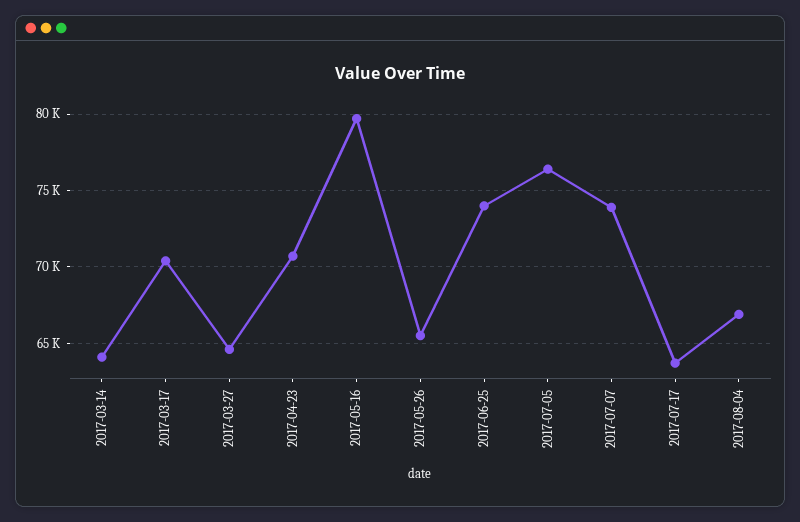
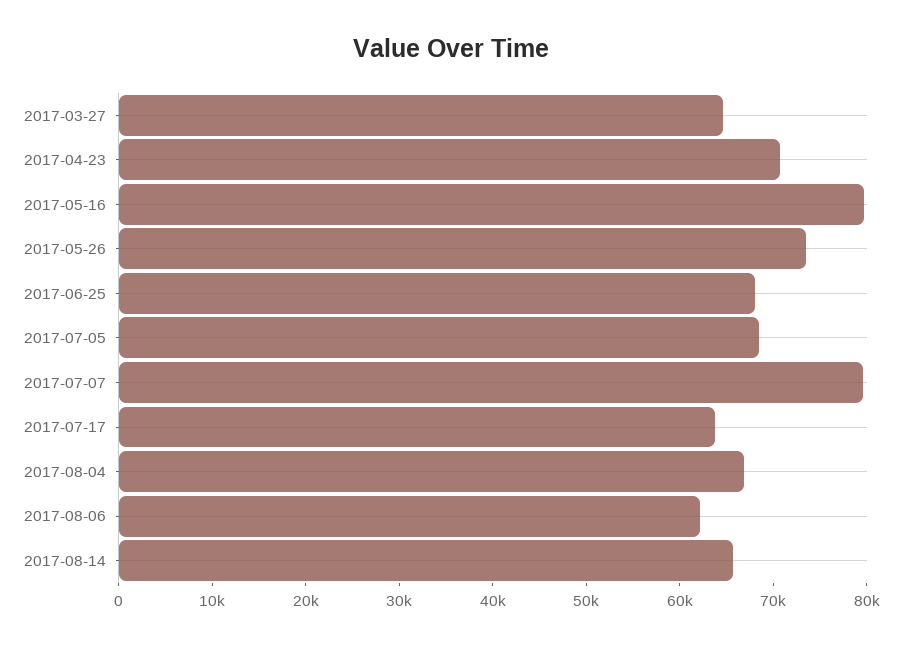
2017-03-14: 64000 -> none
2017-03-17: 70500 -> none
2017-05-26: 65500 -> 74000
2017-06-25: 74000 -> 68000
2017-07-05: 76500 -> 68000
2017-07-07: 74000 -> 80000
2017-08-06: none -> 62000
2017-08-14: none -> 66000

